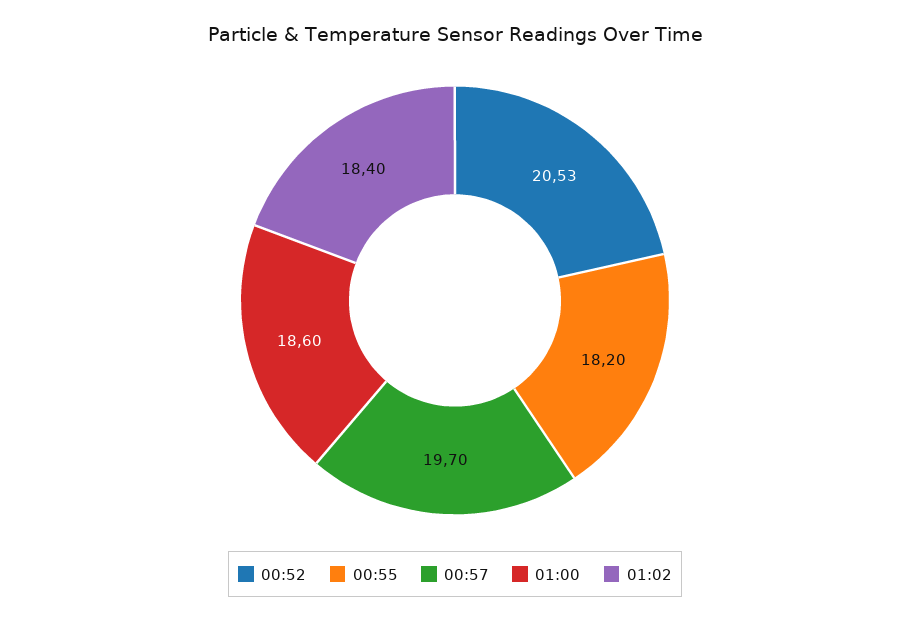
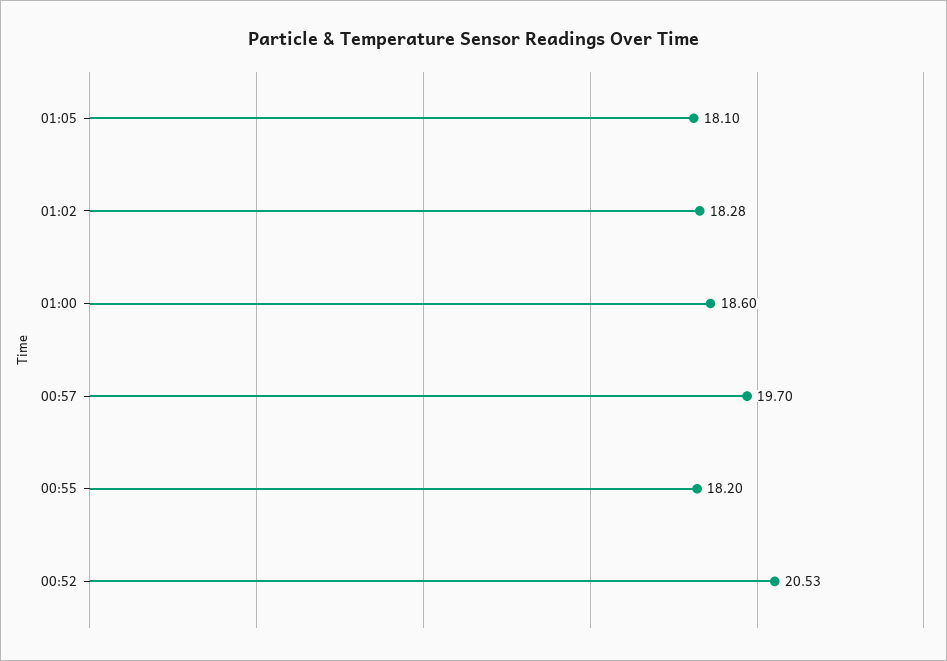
01:02: 18.4 -> 18.28
01:05: none -> 18.1

